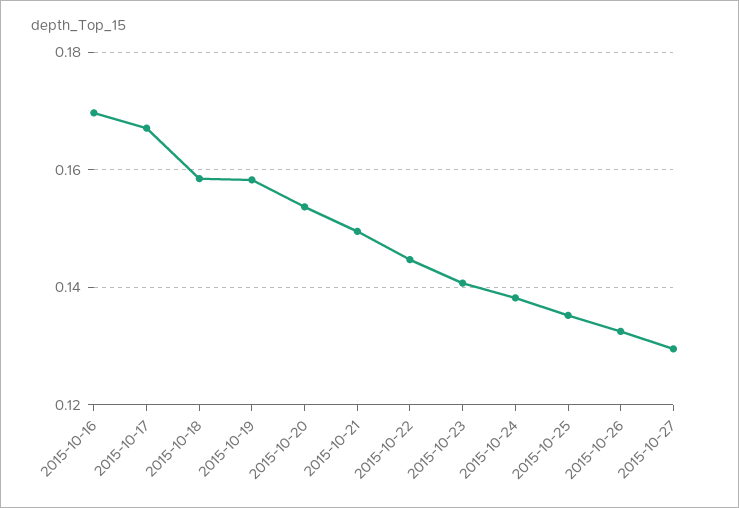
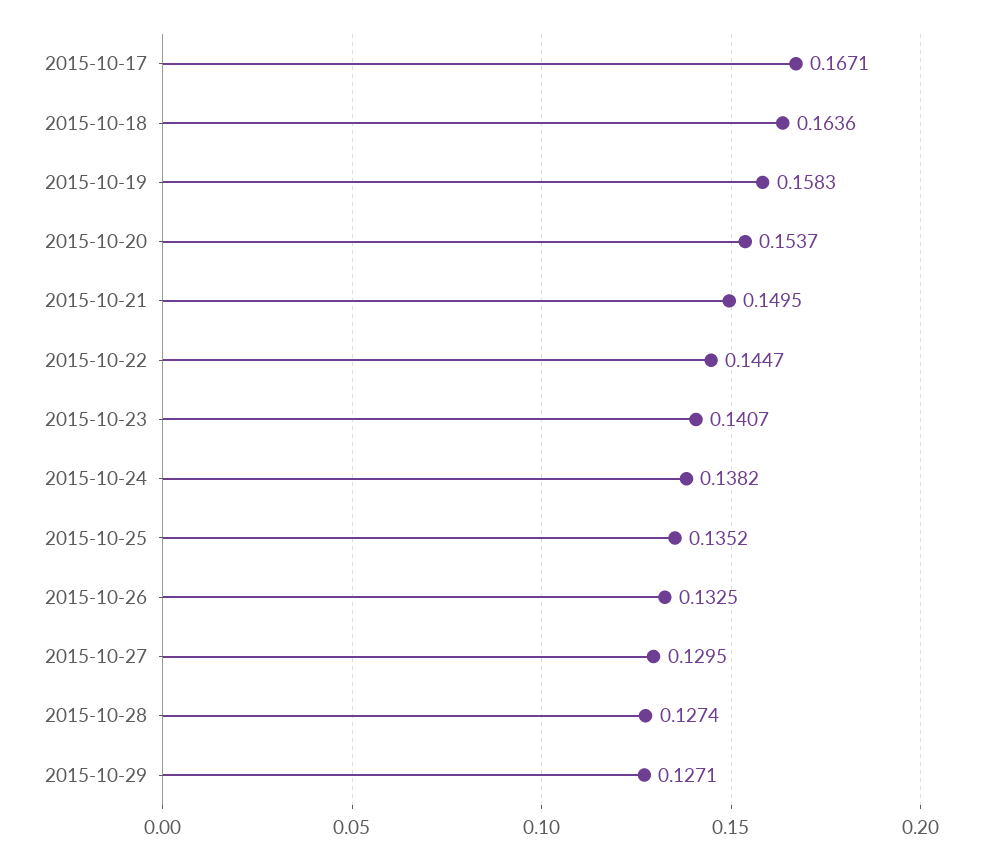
2015-10-16: 0.17 -> none
2015-10-18: 0.158 -> 0.1636
2015-10-28: none -> 0.1274
2015-10-29: none -> 0.1271

